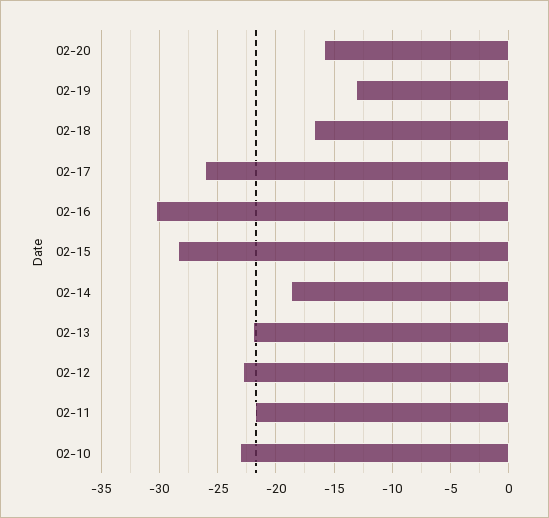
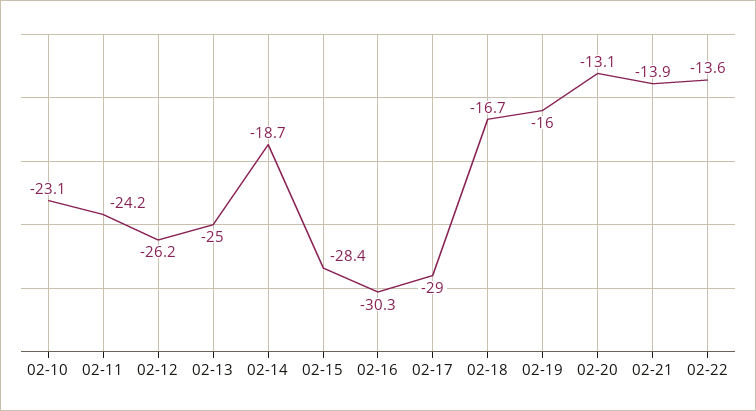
02-20: -16 -> -13.1
02-19: -13 -> -16
02-17: -26 -> -29
02-13: -22 -> -25
02-12: -23 -> -26.2
02-11: -22 -> -24.2
02-21: none -> -13.9
02-22: none -> -13.6

